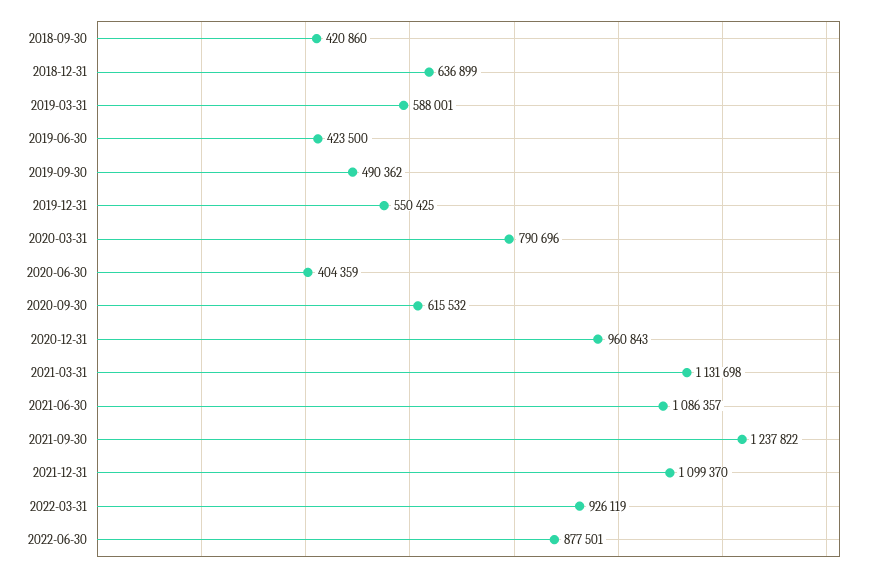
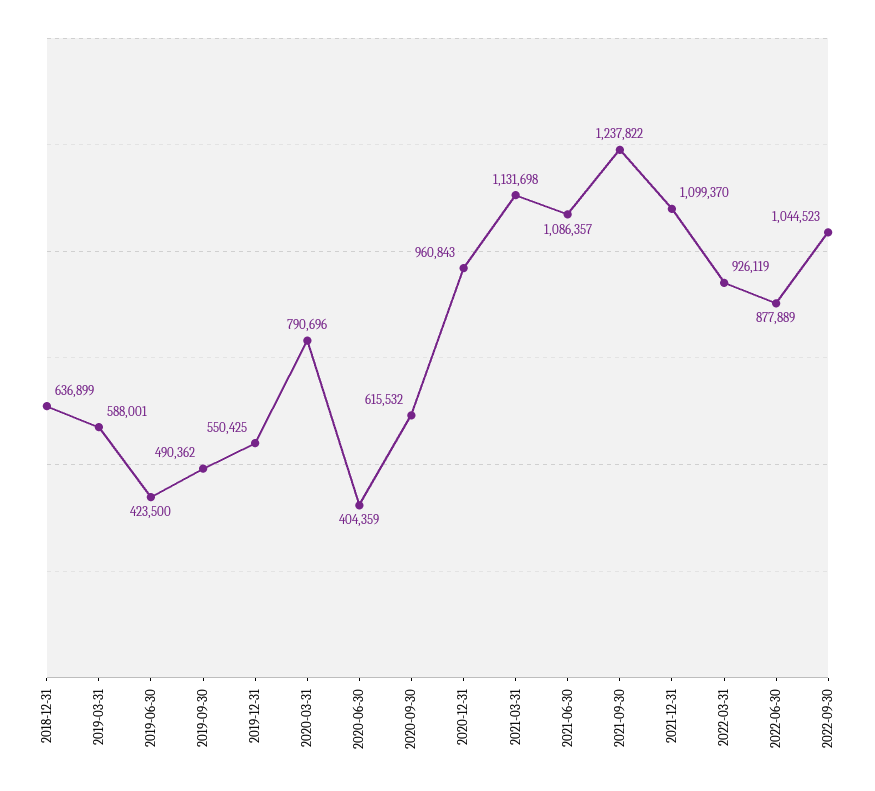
2018-09-30: 420860 -> none
2022-06-30: 877501 -> 877889
2022-09-30: none -> 1044523

